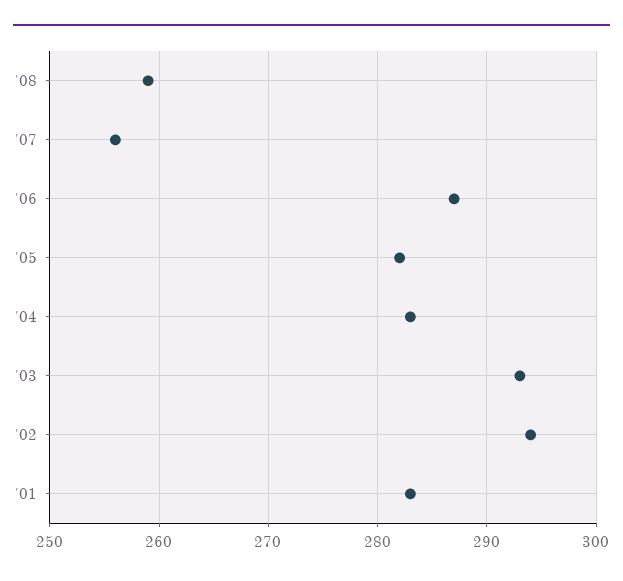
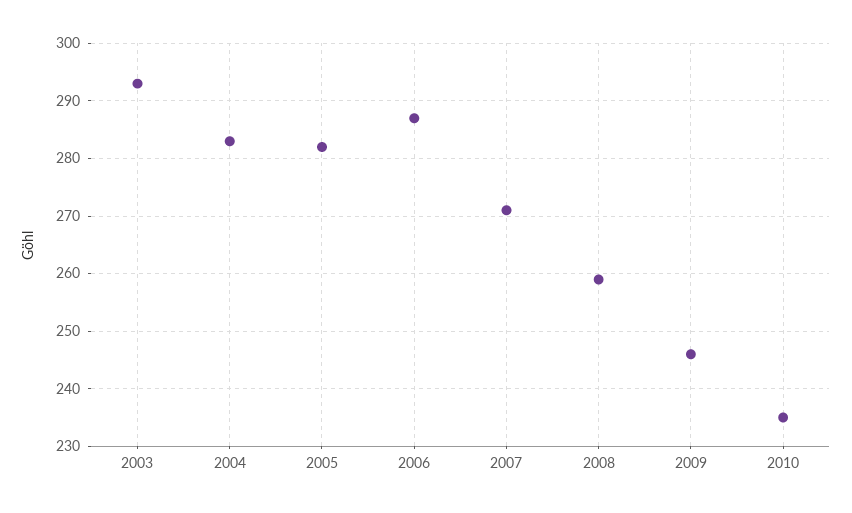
'07: 256 -> 270
'02: 294 -> none
'01: 283 -> none
2009: none -> 245
2010: none -> 235

